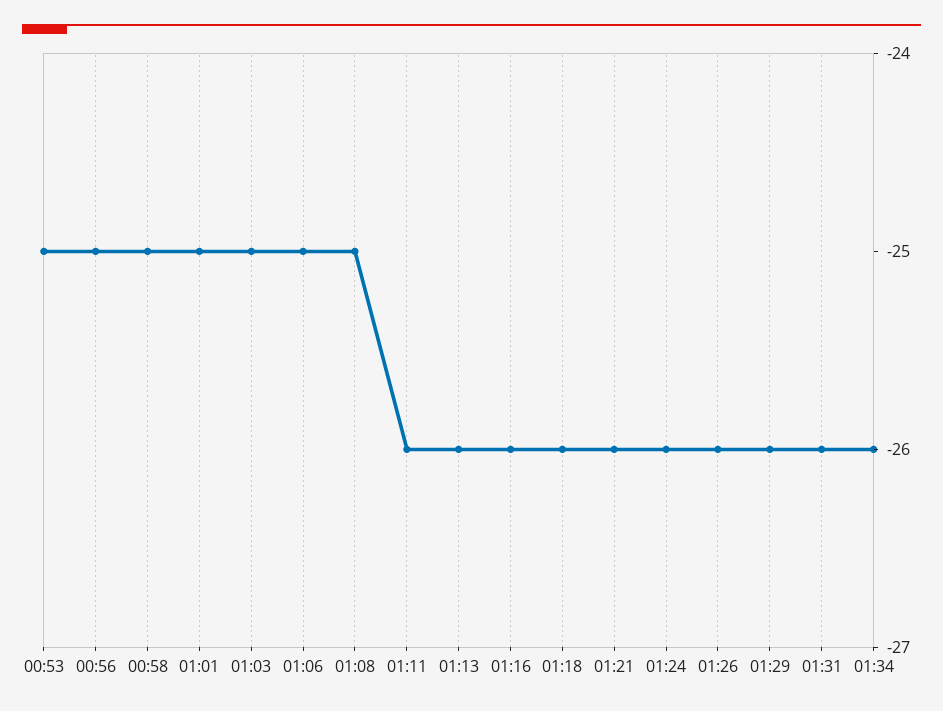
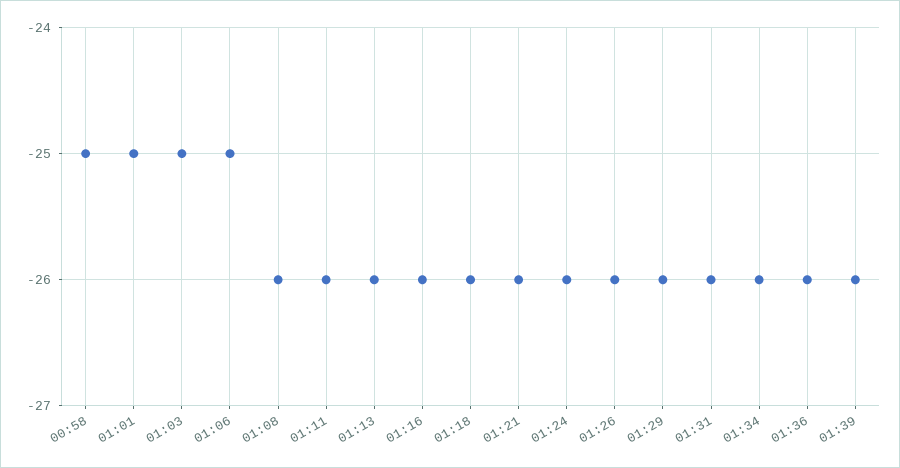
00:53: -25 -> none
00:56: -25 -> none
01:08: -25 -> -26
01:36: none -> -26
01:39: none -> -26

